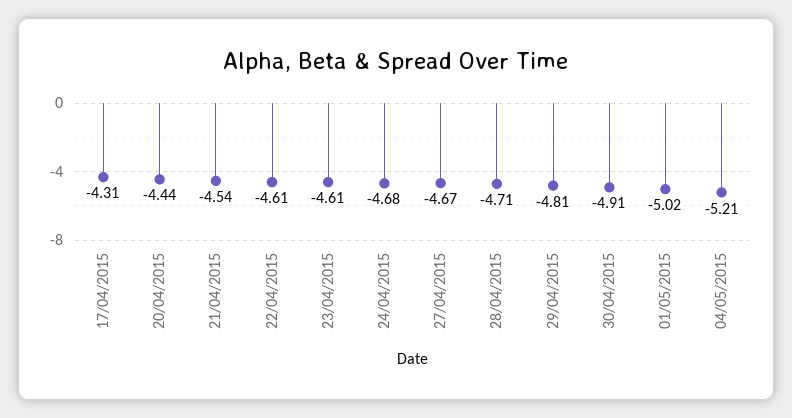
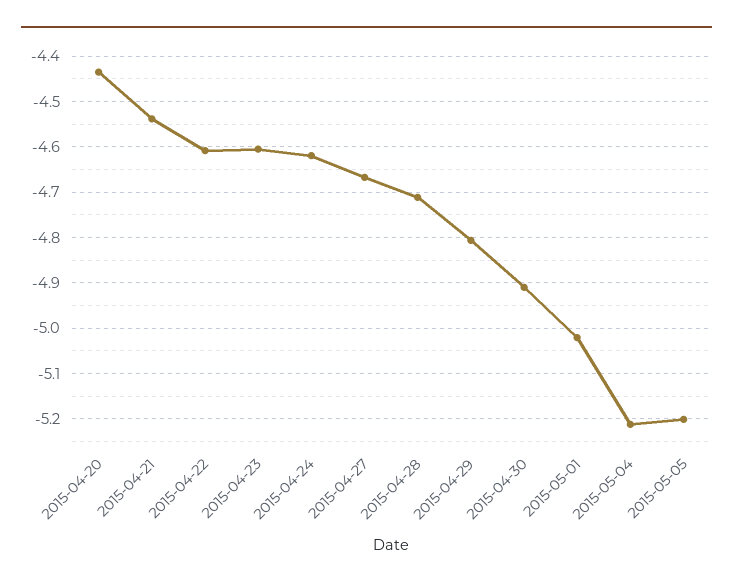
17/04/2015: -4.31 -> none
24/04/2015: -4.68 -> -4.62
2015-05-05: none -> -5.2

